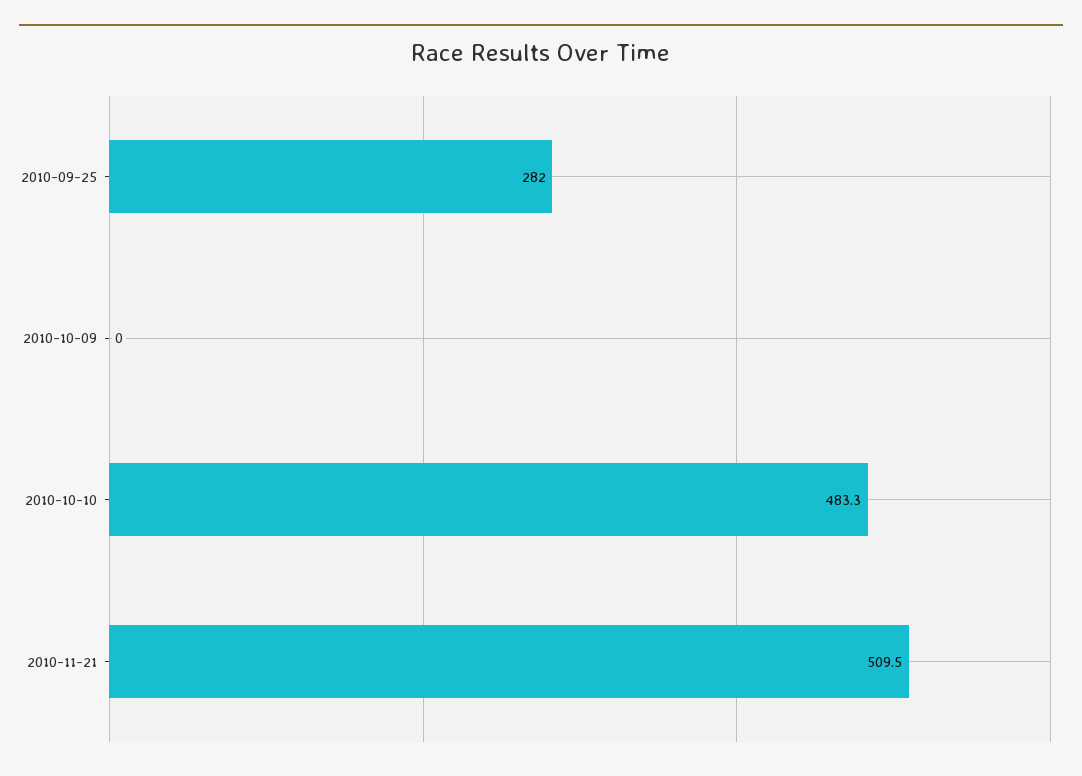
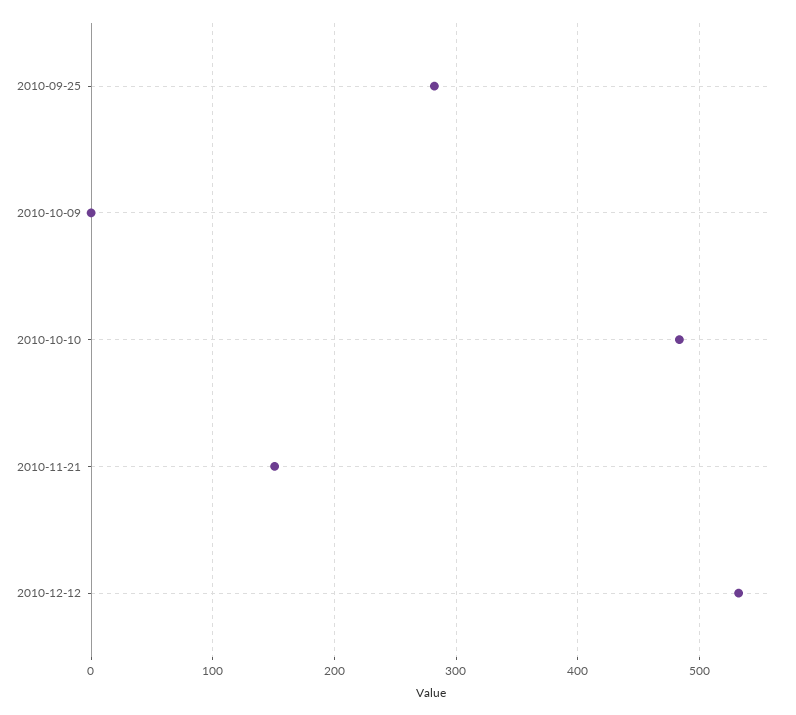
2010-11-21: 509.5 -> 150
2010-12-12: none -> 530

